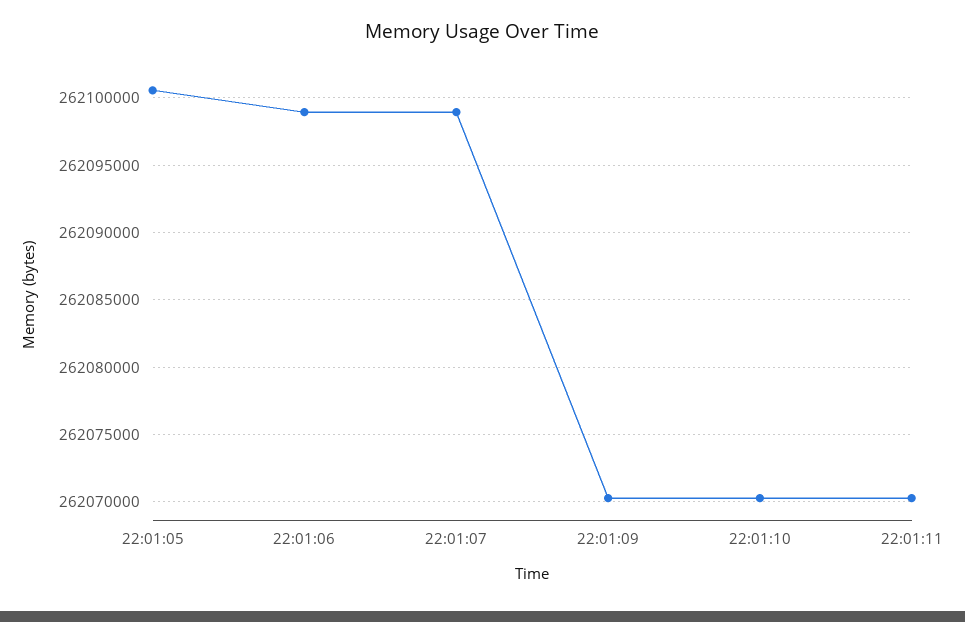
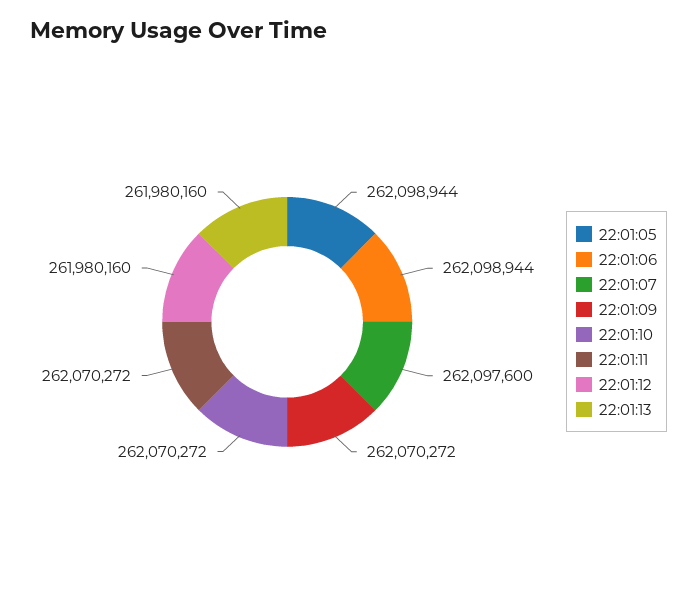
22:01:05: 262100500 -> 262098944
22:01:07: 262099000 -> 262097600
22:01:12: none -> 261980160
22:01:13: none -> 261980160

